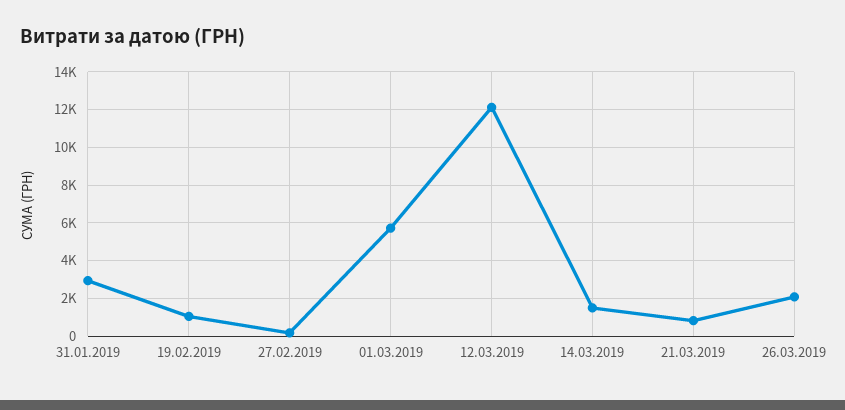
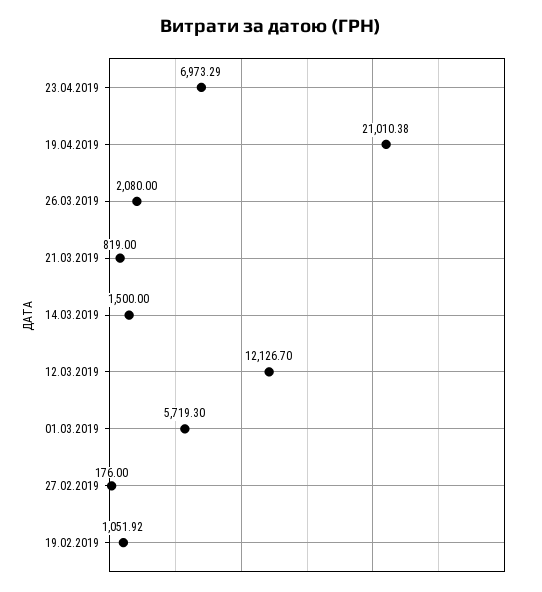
31.01.2019: 3000 -> none
23.04.2019: none -> 6973.29
19.04.2019: none -> 21010.38

